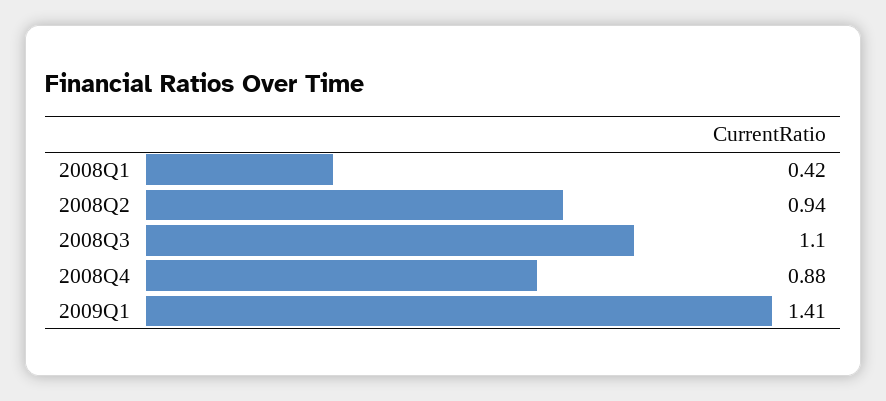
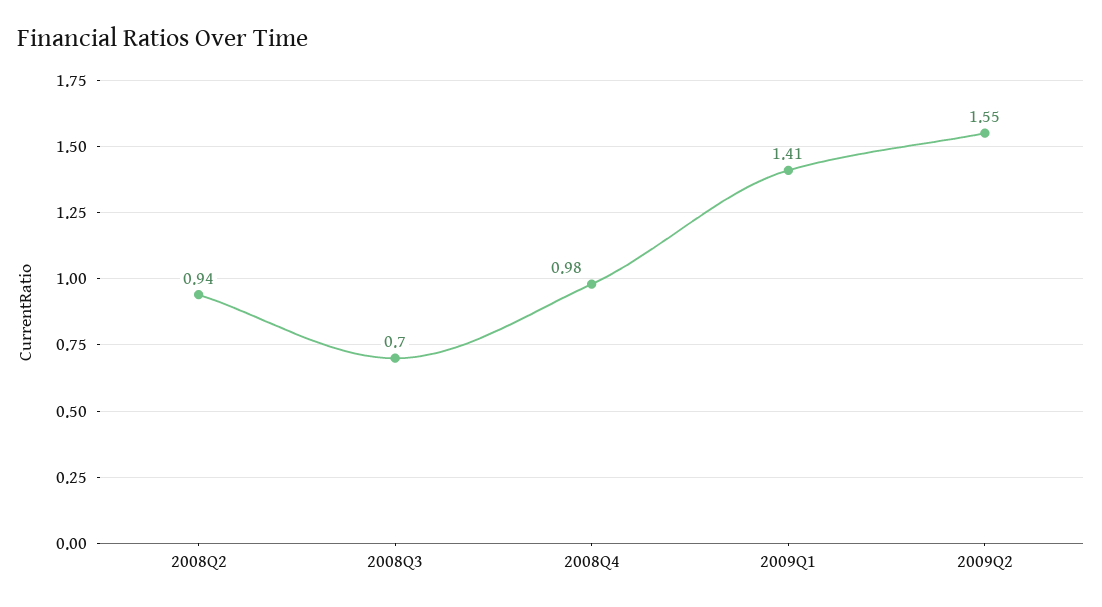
2008Q1: 0.42 -> none
2008Q3: 1.1 -> 0.7
2008Q4: 0.88 -> 0.98
2009Q2: none -> 1.55

